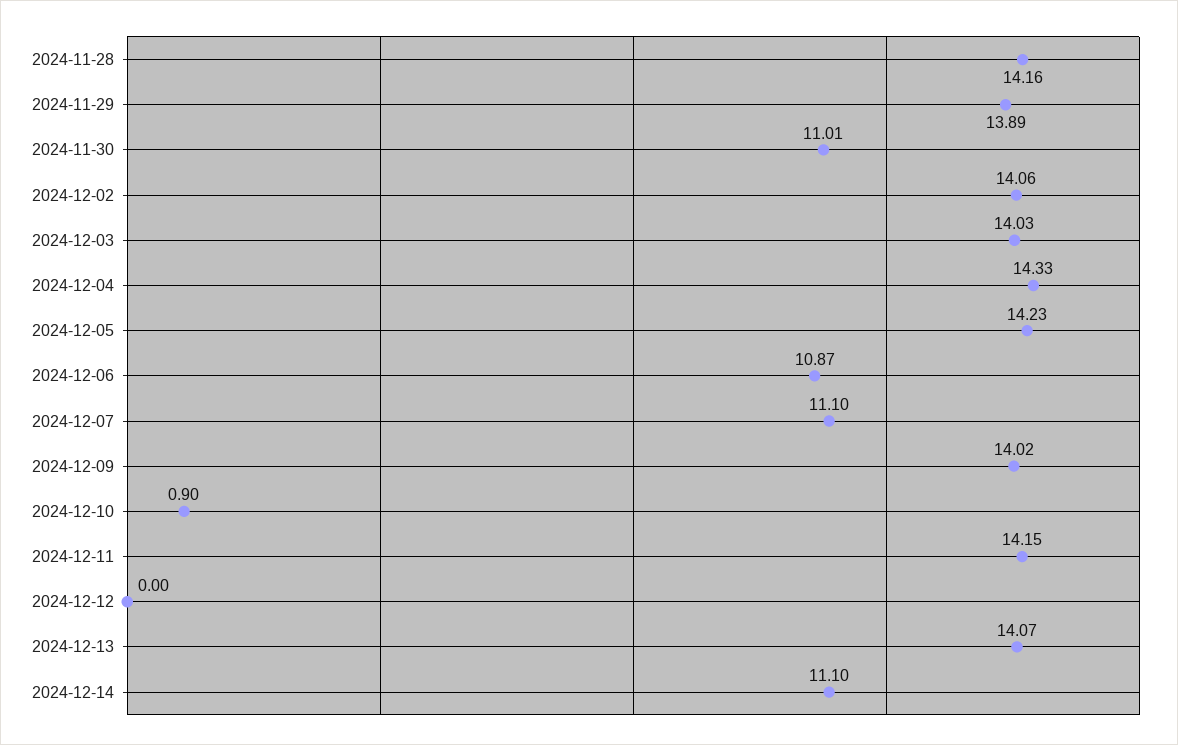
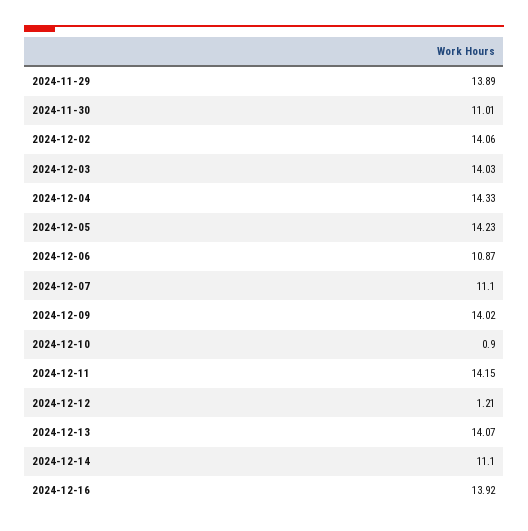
2024-11-28: 14.16 -> none
2024-12-12: 0 -> 1.21
2024-12-16: none -> 13.92

